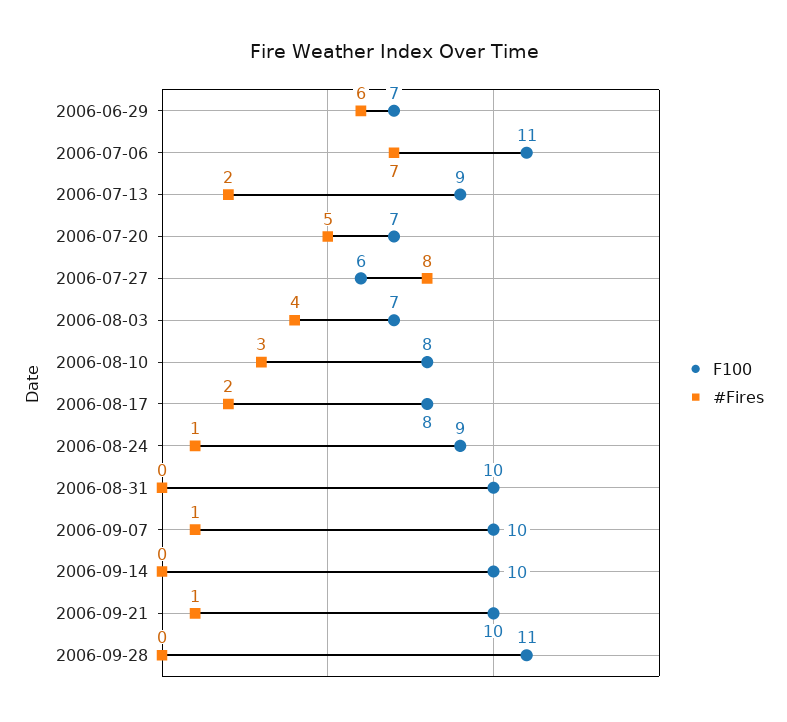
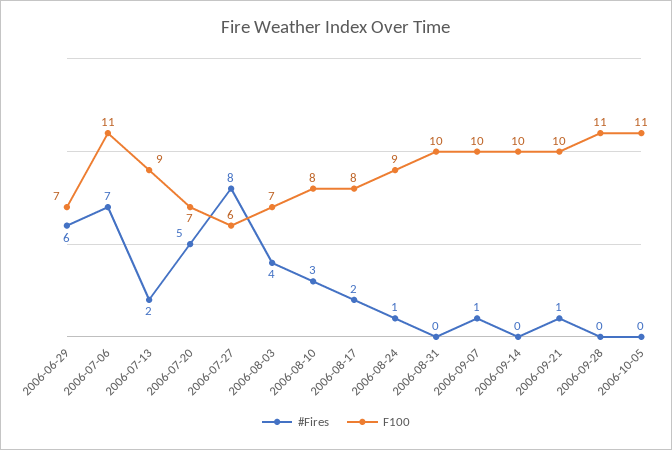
#Fires, 2006-10-05: none -> 0
F100, 2006-10-05: none -> 11

